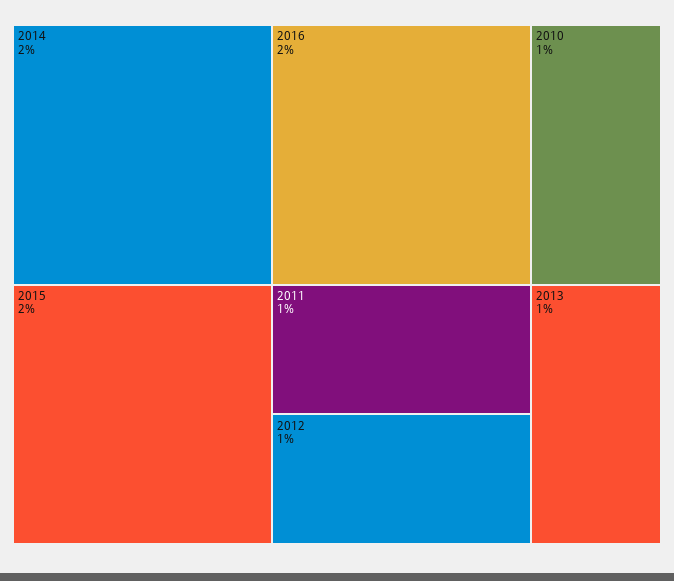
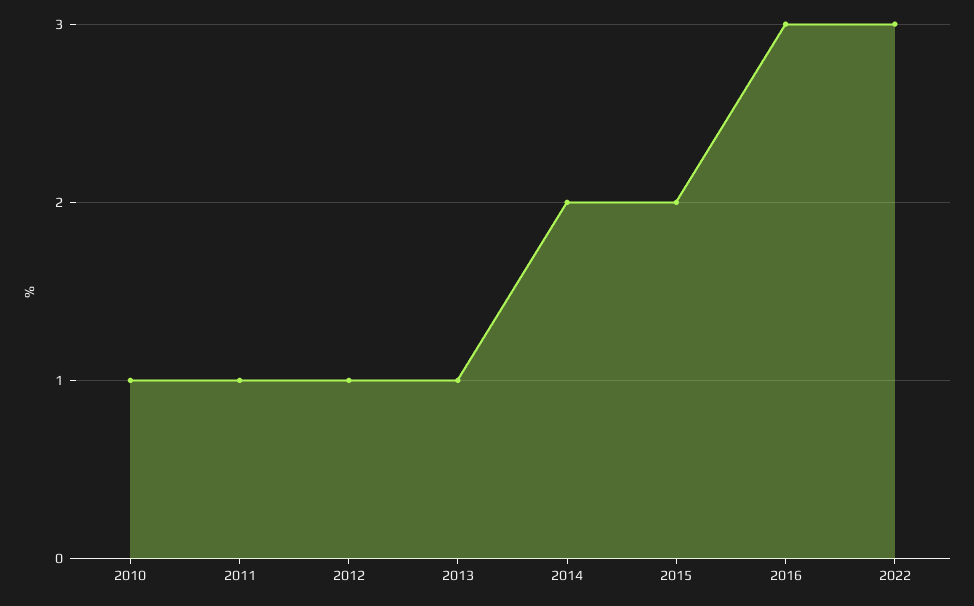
2016: 2 -> 3
2022: none -> 3

